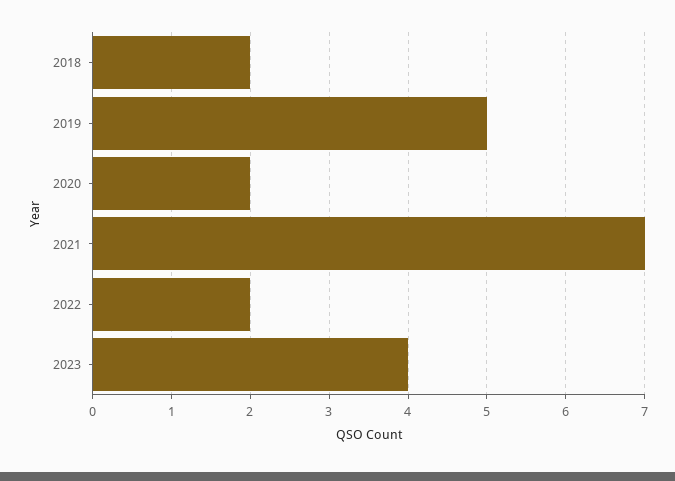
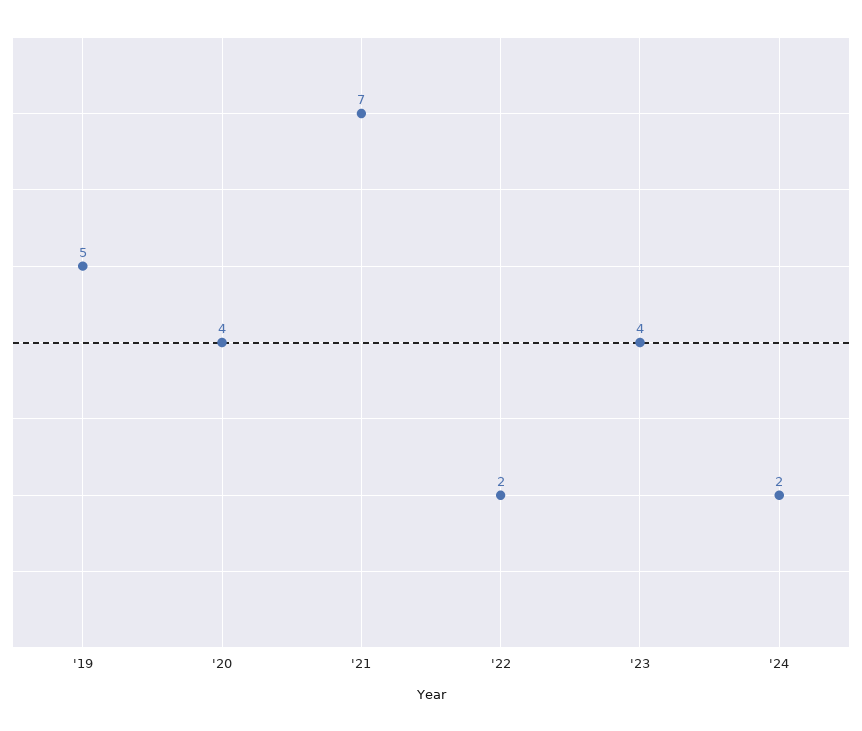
2018: 2 -> none
2020: 2 -> 4
'24: none -> 2

